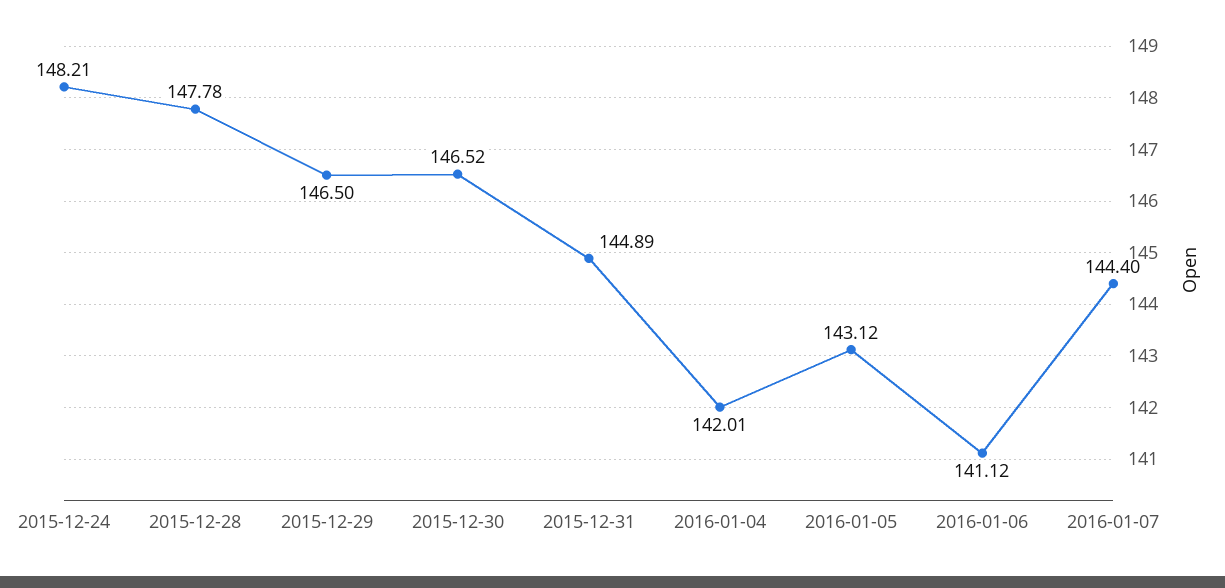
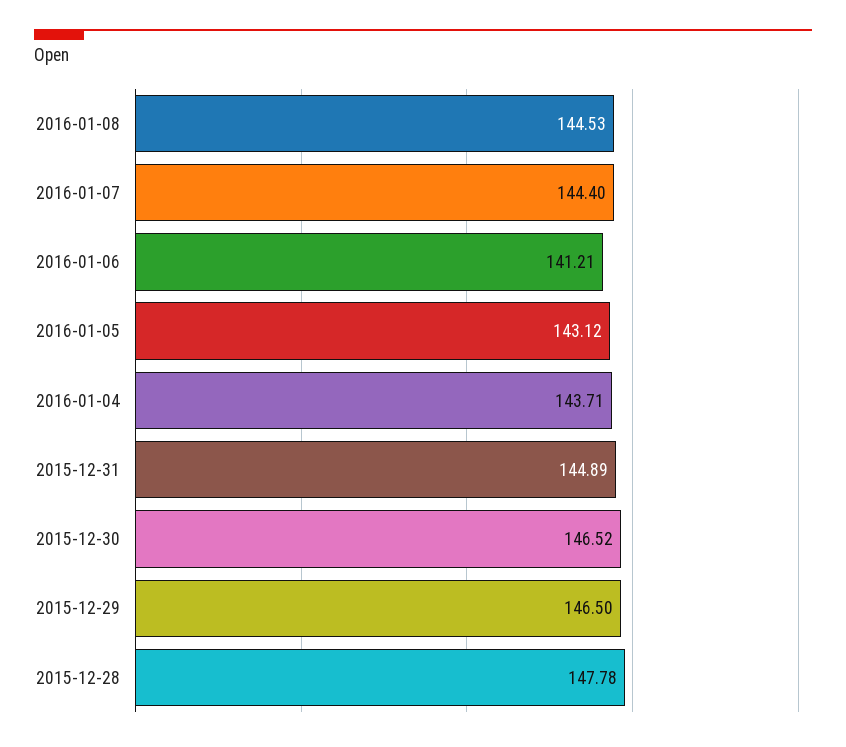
2015-12-24: 148.21 -> none
2016-01-04: 142.01 -> 143.71
2016-01-06: 141.12 -> 141.21
2016-01-08: none -> 144.53

